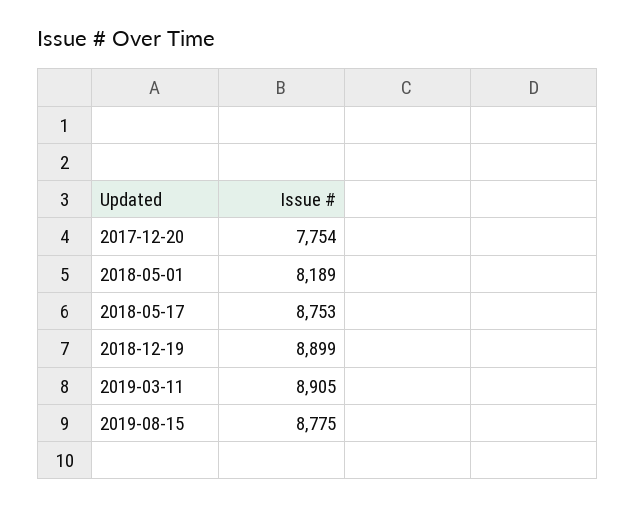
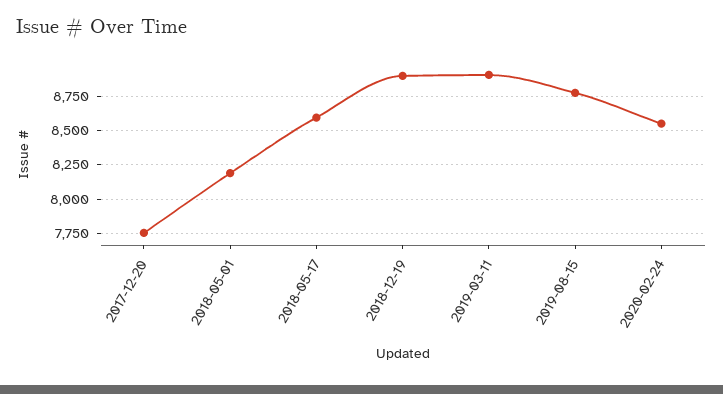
2018-05-17: 8753 -> 8600
2020-02-24: none -> 8550

